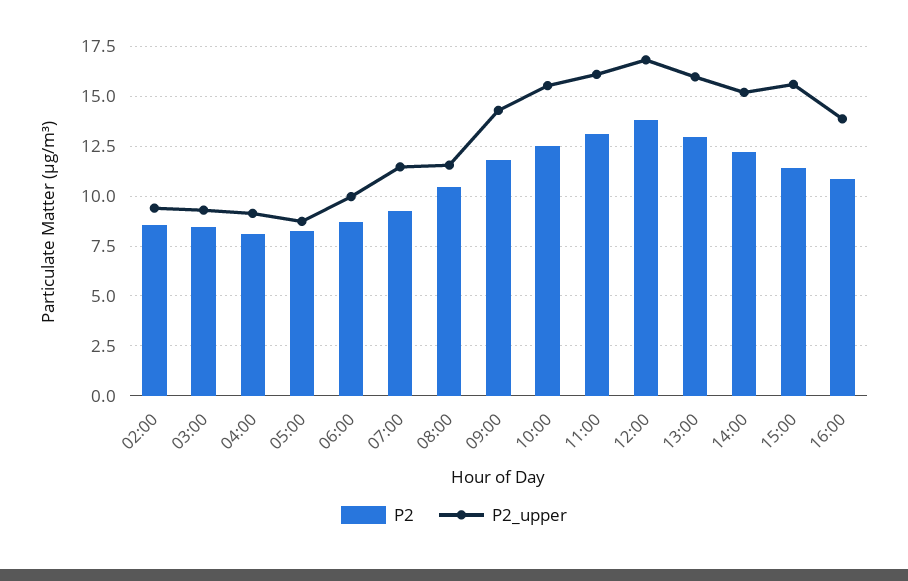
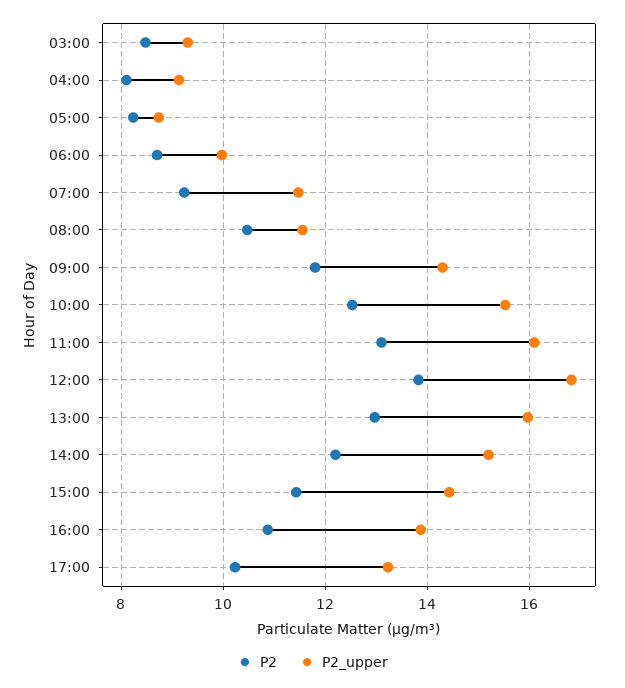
P2, 02:00: 8.5 -> none
P2_upper, 02:00: 9.5 -> none
P2_upper, 15:00: 15.5 -> 14.4
P2, 17:00: none -> 10.2
P2_upper, 17:00: none -> 13.2

